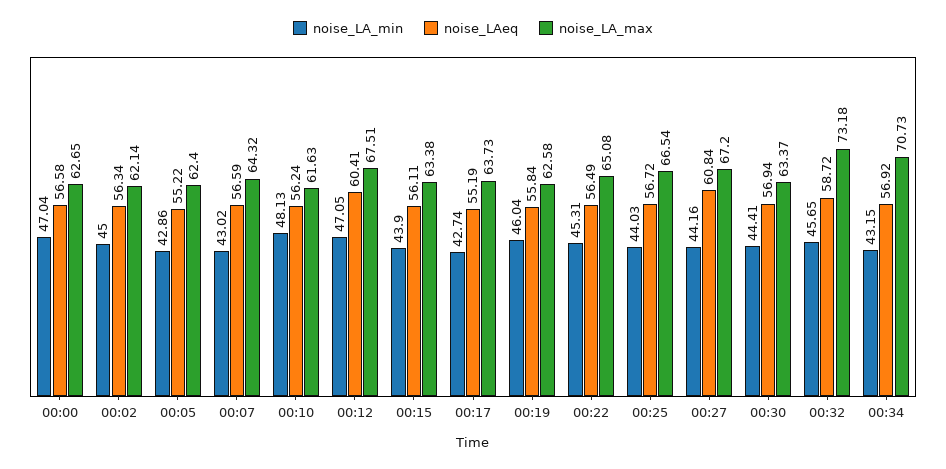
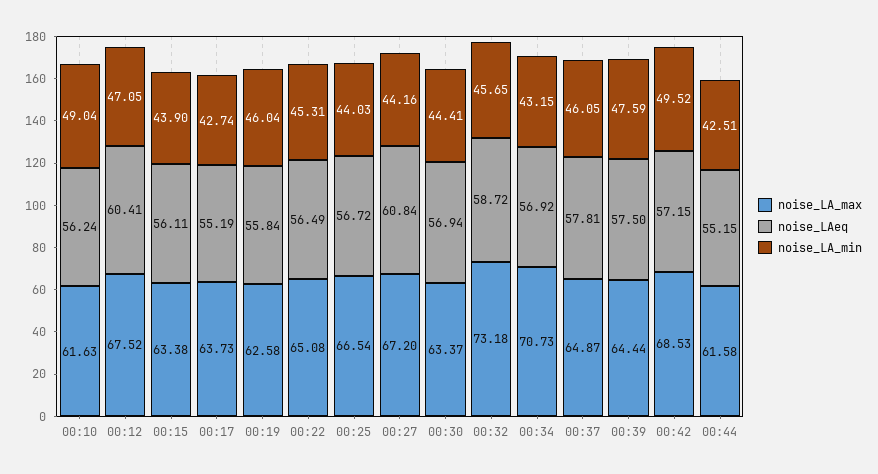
noise_LA_min, 00:00: 47.04 -> none
noise_LAeq, 00:00: 56.58 -> none
noise_LA_max, 00:00: 62.65 -> none
noise_LA_min, 00:02: 45 -> none
noise_LAeq, 00:02: 56.34 -> none
noise_LA_max, 00:02: 62.14 -> none
noise_LA_min, 00:05: 42.86 -> none
noise_LAeq, 00:05: 55.22 -> none
noise_LA_max, 00:05: 62.4 -> none
noise_LA_min, 00:07: 43.02 -> none
noise_LAeq, 00:07: 56.59 -> none
noise_LA_max, 00:07: 64.32 -> none
noise_LA_min, 00:10: 48.13 -> 49.04
noise_LA_max, 00:12: 67.51 -> 67.52
noise_LA_max, 00:37: none -> 64.87
noise_LAeq, 00:37: none -> 57.81
noise_LA_min, 00:37: none -> 46.05
noise_LA_max, 00:39: none -> 64.44
noise_LAeq, 00:39: none -> 57.5
noise_LA_min, 00:39: none -> 47.59
noise_LA_max, 00:42: none -> 68.53
noise_LAeq, 00:42: none -> 57.15
noise_LA_min, 00:42: none -> 49.52
noise_LA_max, 00:44: none -> 61.58
noise_LAeq, 00:44: none -> 55.15
noise_LA_min, 00:44: none -> 42.51

